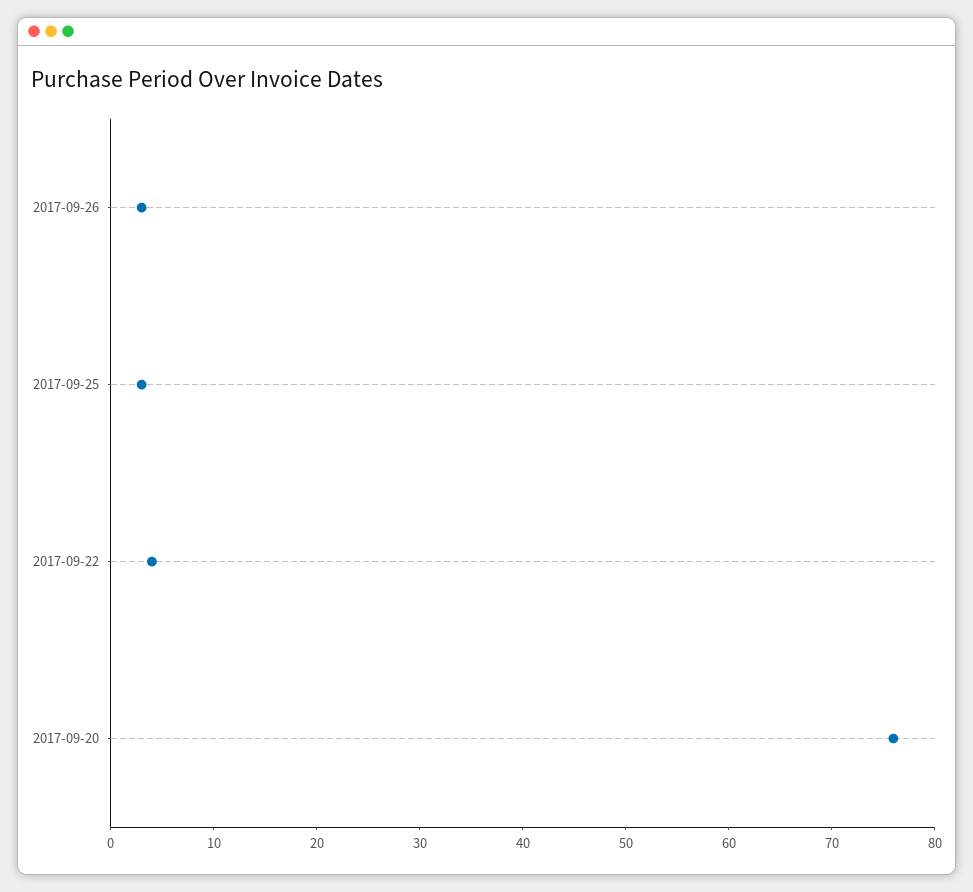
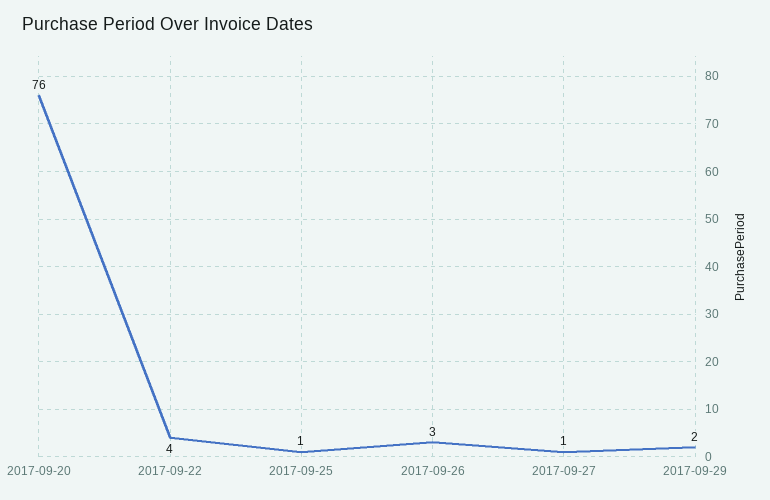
2017-09-25: 3 -> 1
2017-09-27: none -> 1
2017-09-29: none -> 2

